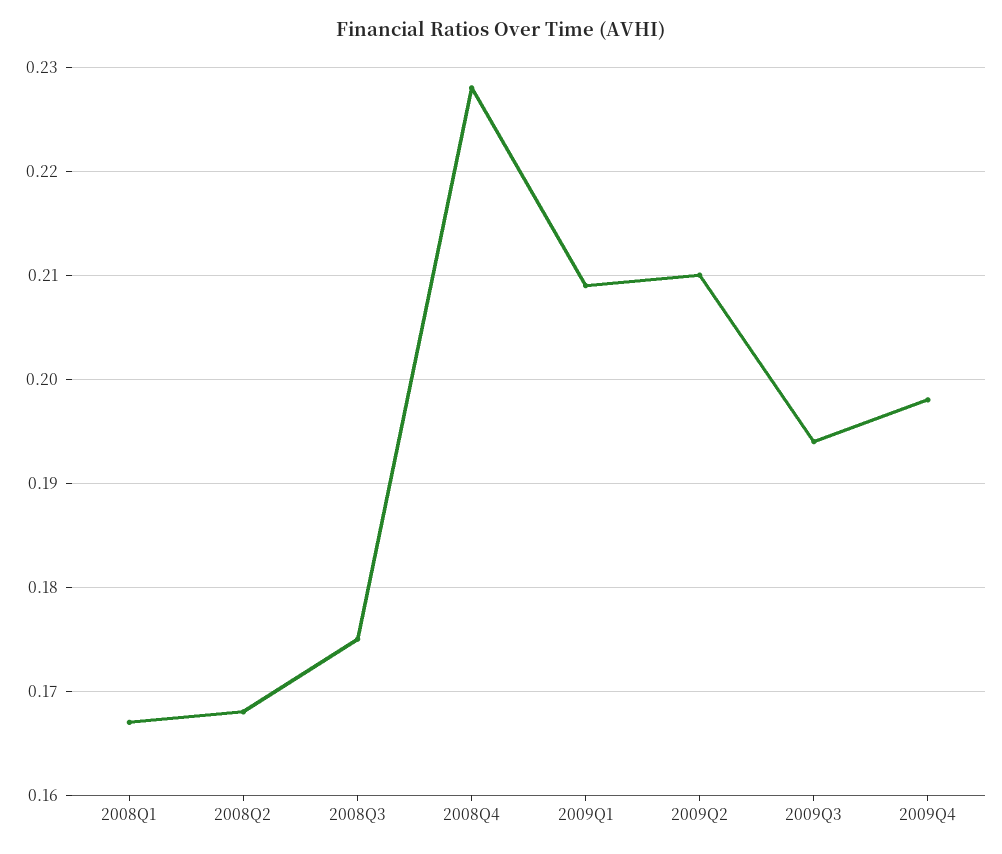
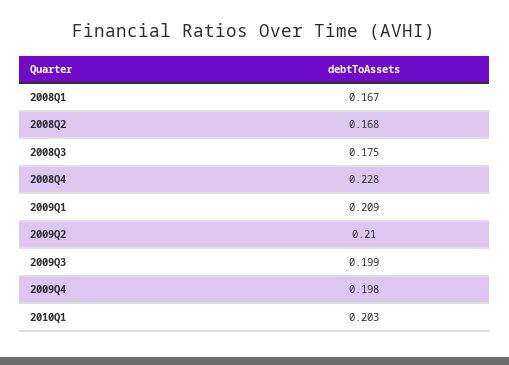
2009Q3: 0.194 -> 0.199
2010Q1: none -> 0.203

